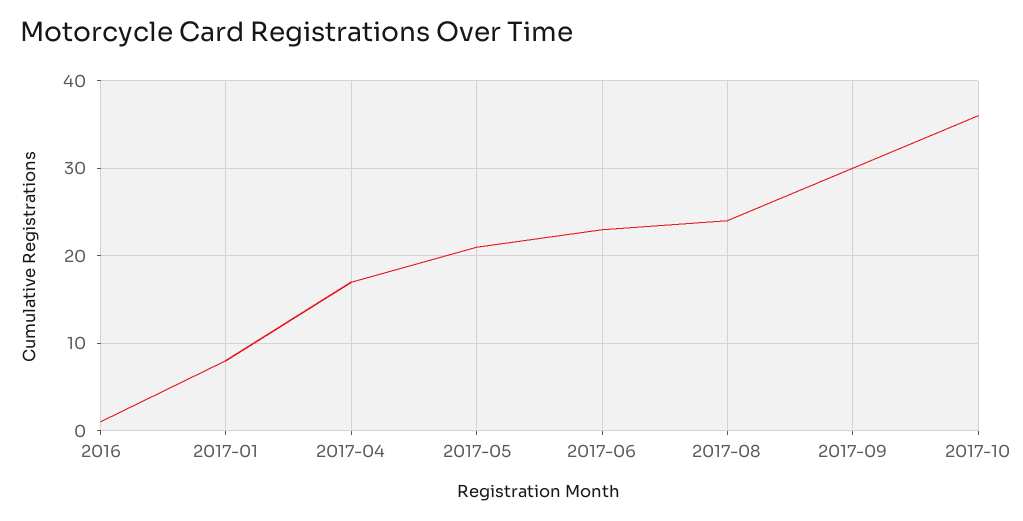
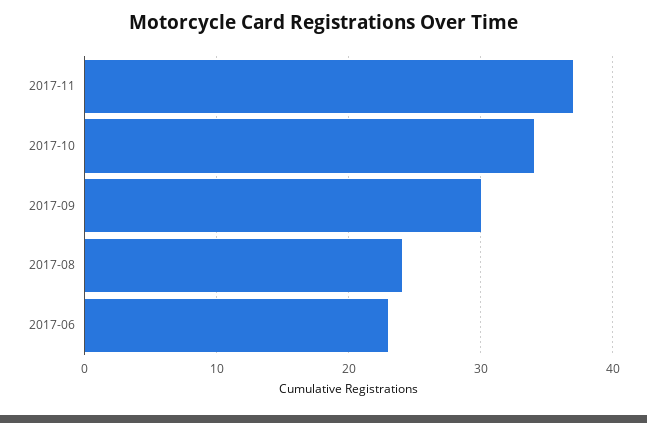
2016: 1 -> none
2017-01: 8 -> none
2017-04: 17 -> none
2017-05: 21 -> none
2017-10: 36 -> 34
2017-11: none -> 37

